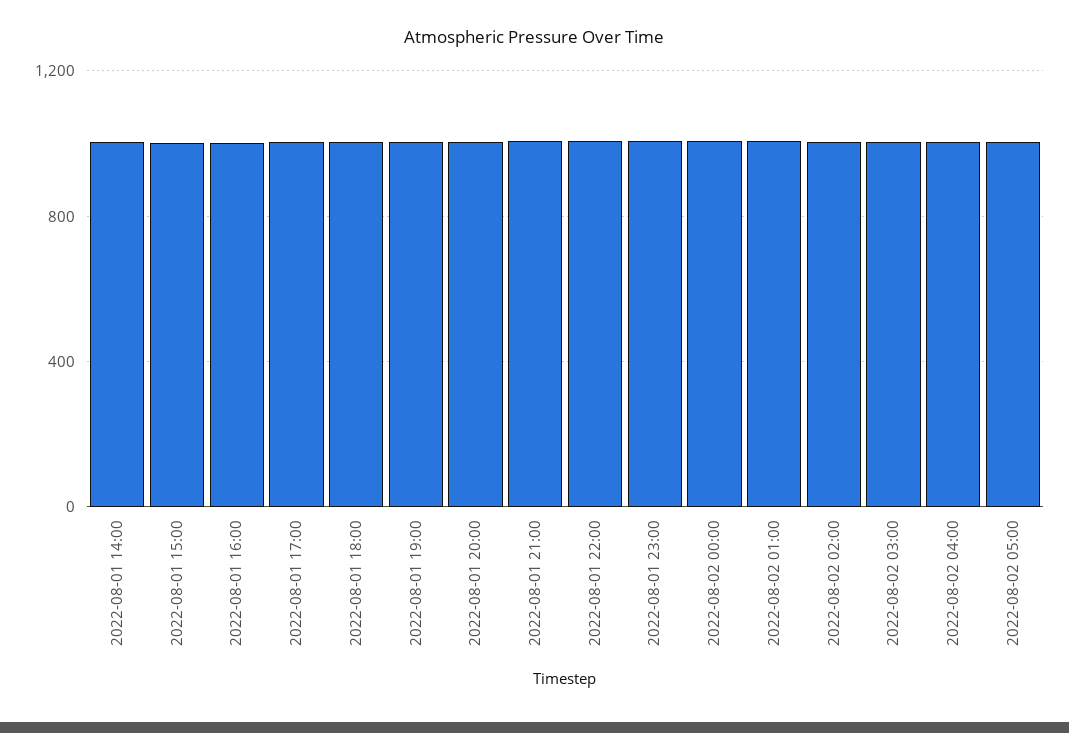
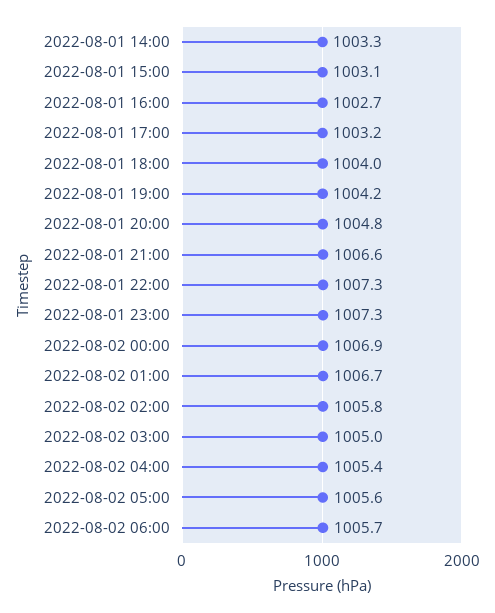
2022-08-02 06:00: none -> 1005.7

